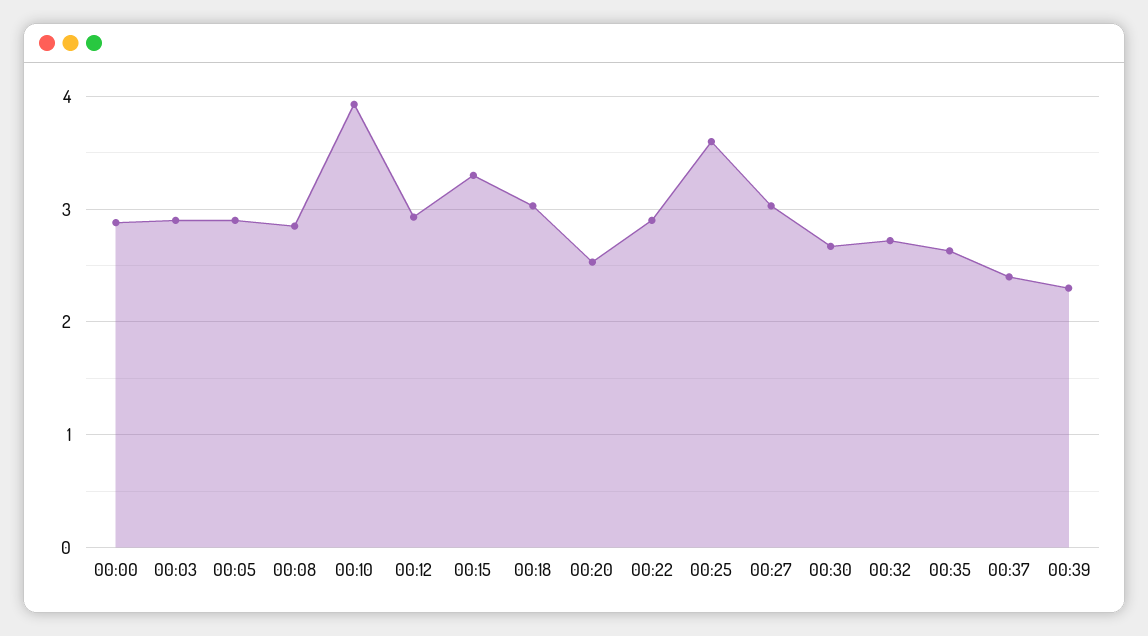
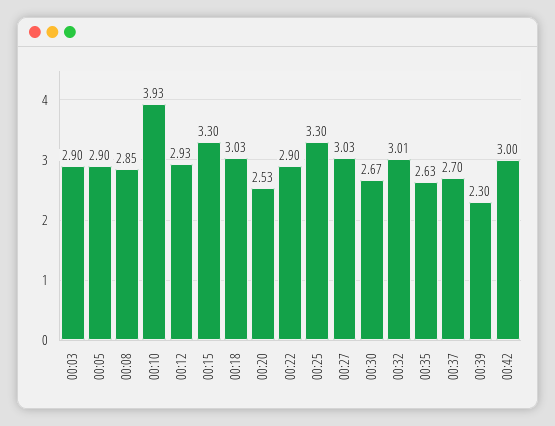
00:00: 2.9 -> none
00:25: 3.6 -> 3.3
00:32: 2.7 -> 3.01
00:37: 2.4 -> 2.7
00:42: none -> 3

